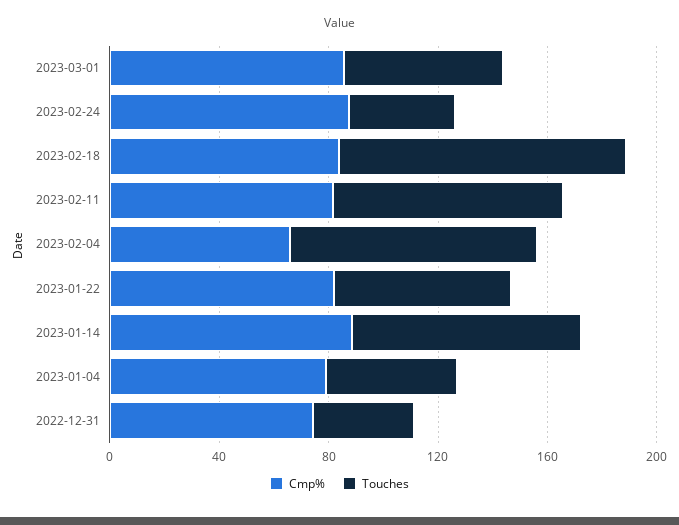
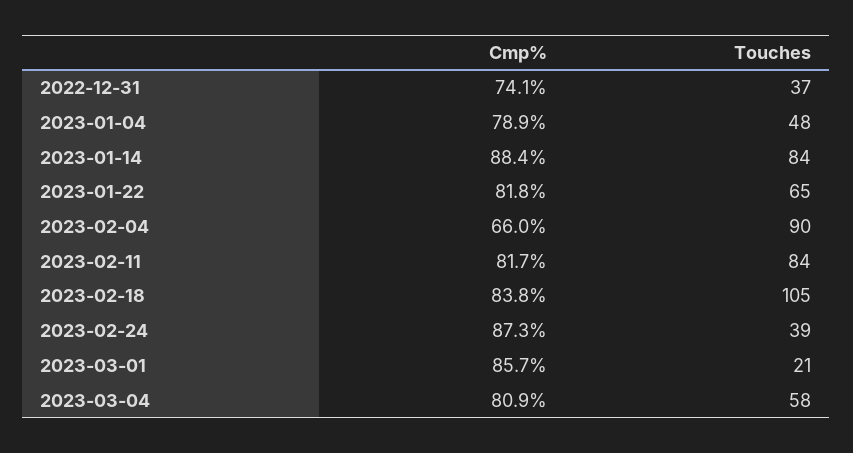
Touches, 2023-03-01: 60 -> 21
Cmp%, 2023-03-04: none -> 80.9
Touches, 2023-03-04: none -> 58

